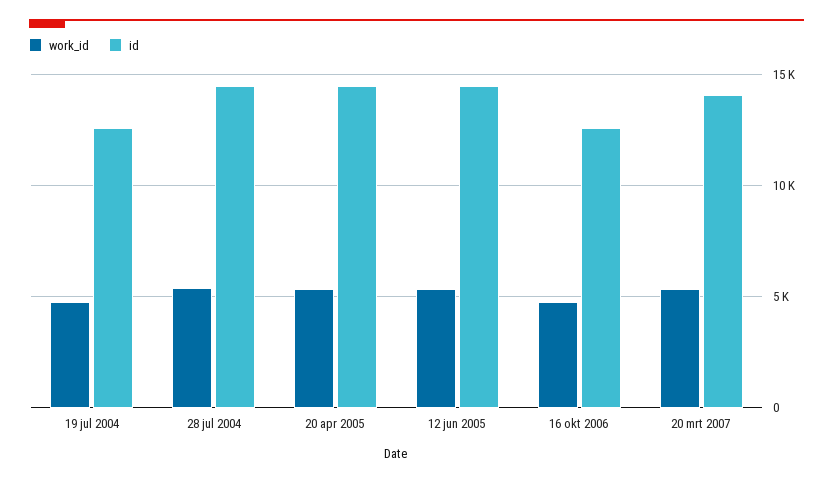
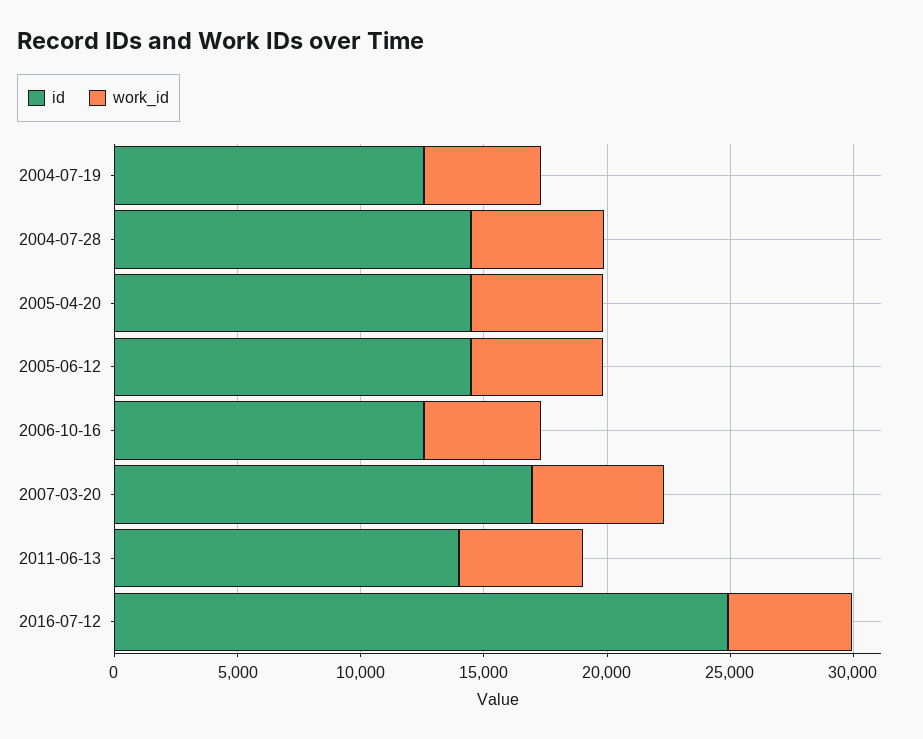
id, 20 mrt 2007: 14000 -> 17000
id, 2011-06-13: none -> 14000
work_id, 2011-06-13: none -> 5000
id, 2016-07-12: none -> 25000
work_id, 2016-07-12: none -> 5000

